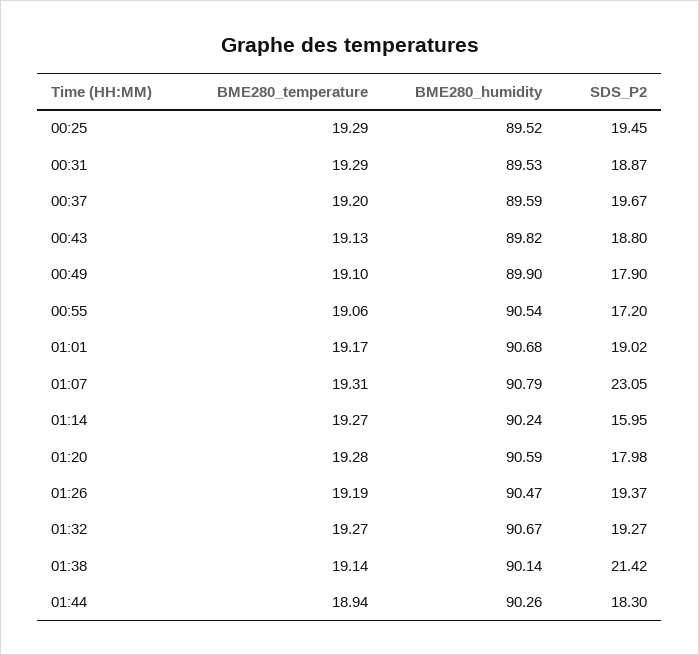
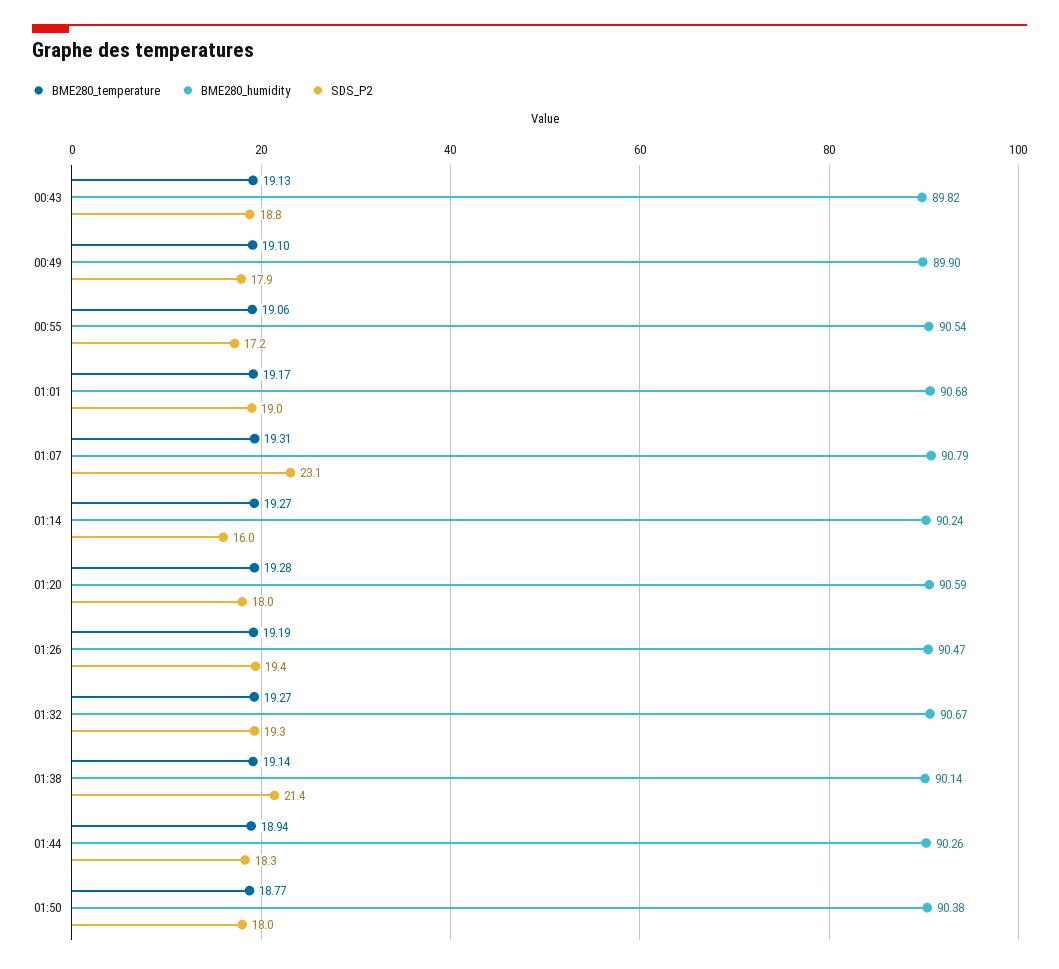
BME280_temperature, 00:25: 19.29 -> none
BME280_humidity, 00:25: 89.52 -> none
SDS_P2, 00:25: 19.45 -> none
BME280_temperature, 00:31: 19.29 -> none
BME280_humidity, 00:31: 89.53 -> none
SDS_P2, 00:31: 18.87 -> none
BME280_temperature, 00:37: 19.2 -> none
BME280_humidity, 00:37: 89.59 -> none
SDS_P2, 00:37: 19.67 -> none
BME280_temperature, 01:50: none -> 18.77
BME280_humidity, 01:50: none -> 90.38
SDS_P2, 01:50: none -> 18

